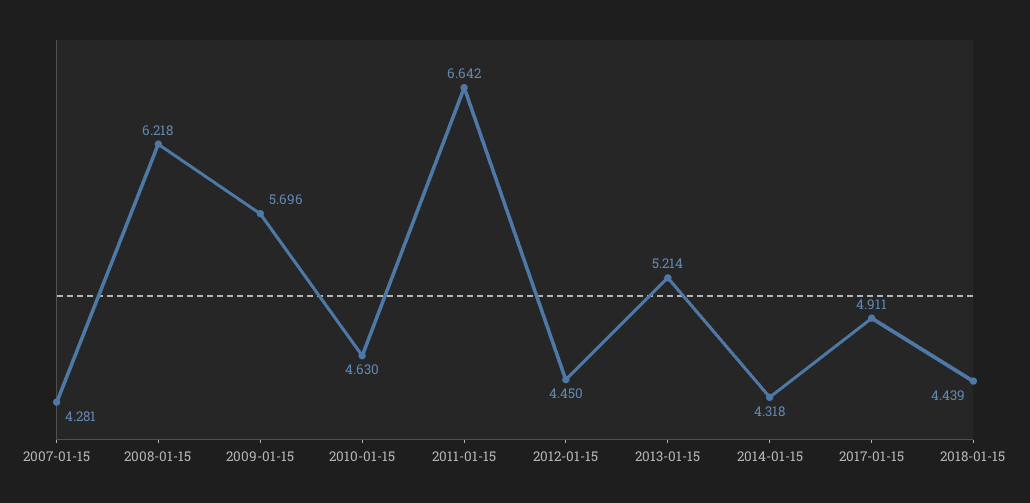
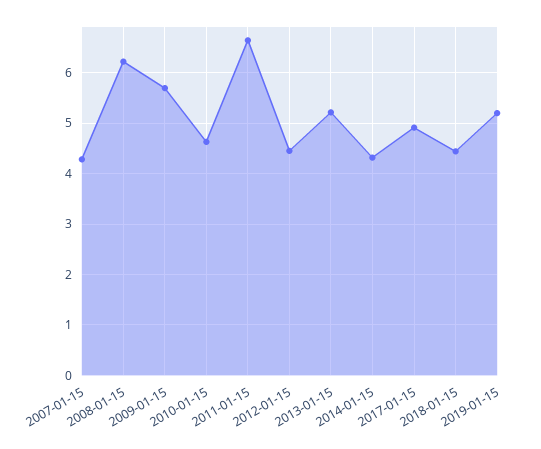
2019-01-15: none -> 5.2

